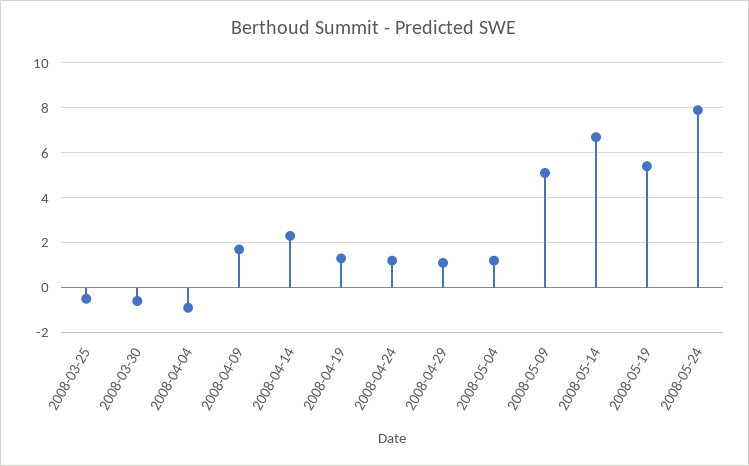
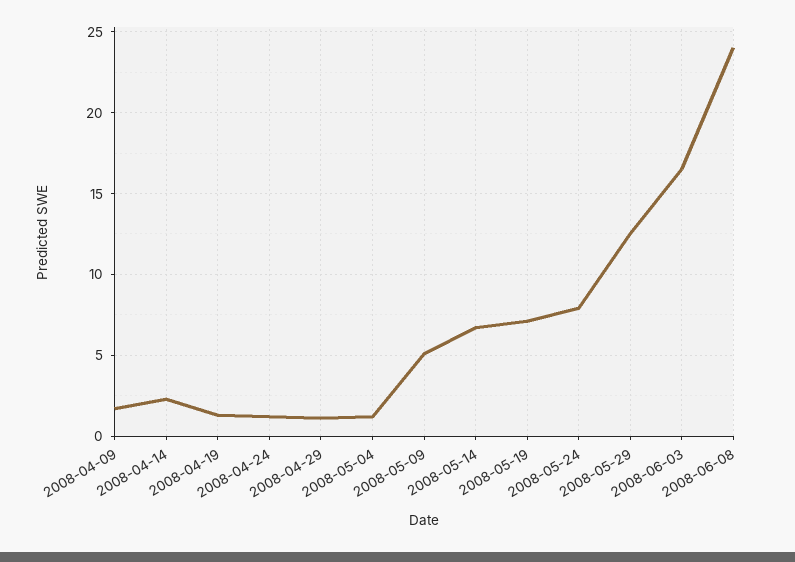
2008-03-25: -0.5 -> none
2008-03-30: -0.5 -> none
2008-04-04: -1 -> none
2008-05-19: 5.5 -> 7
2008-05-29: none -> 12.5
2008-06-03: none -> 16.5
2008-06-08: none -> 24

